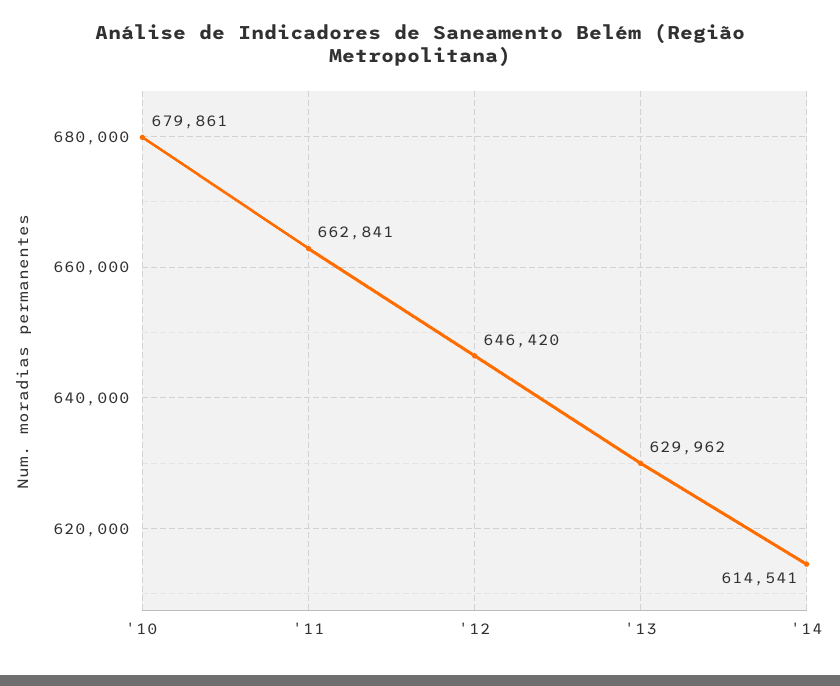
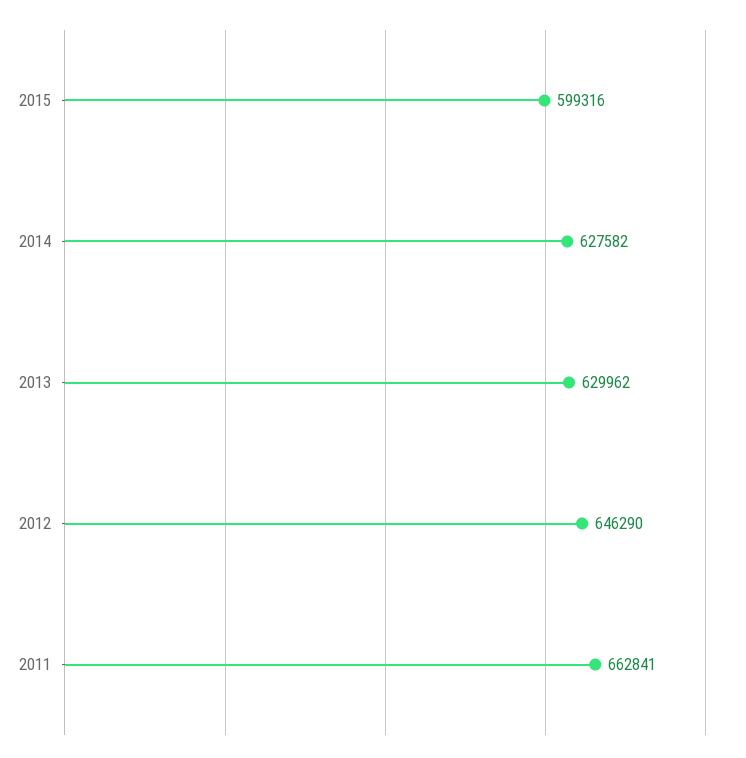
'10: 679861 -> none
'12: 646420 -> 646290
'14: 614541 -> 627582
2015: none -> 599316

